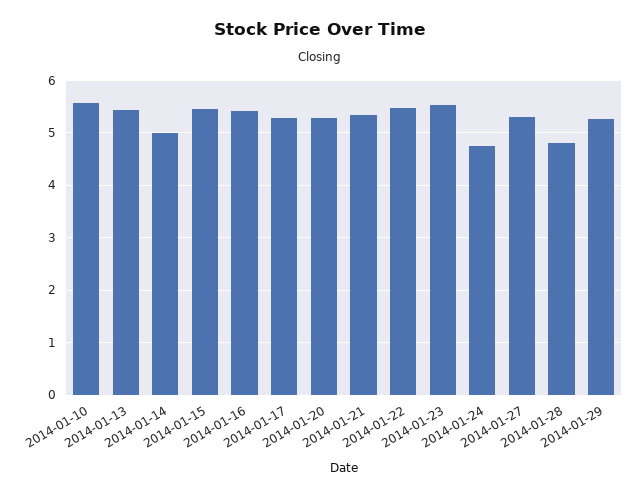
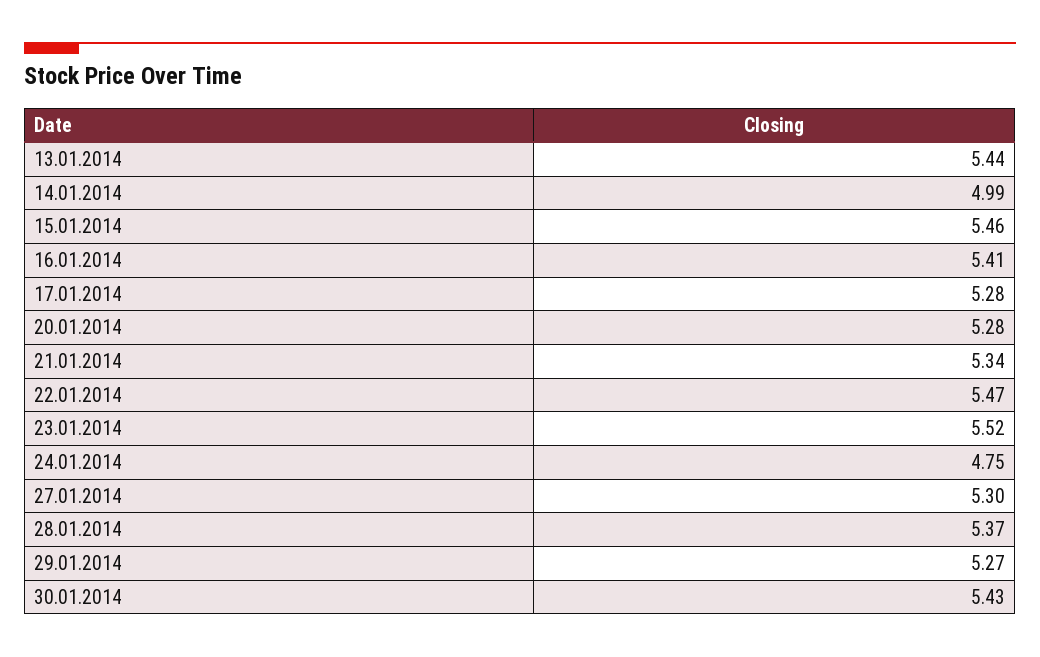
2014-01-10: 5.6 -> none
2014-01-28: 4.8 -> 5.37
30.01.2014: none -> 5.43

